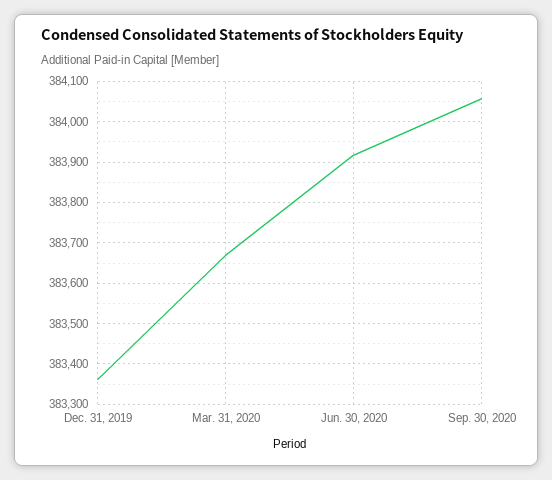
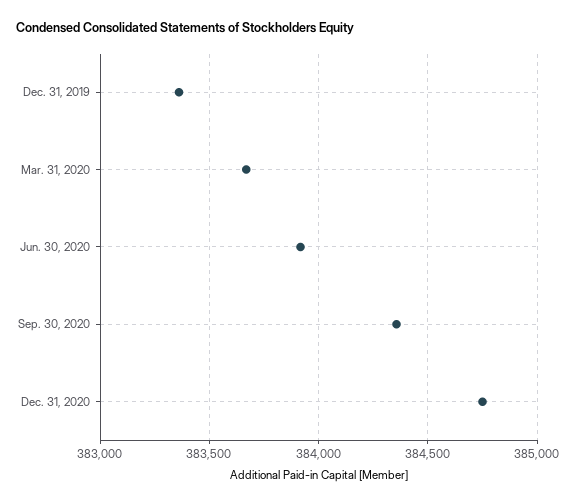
Sep. 30, 2020: 384060 -> 384350
Dec. 31, 2020: none -> 384750

